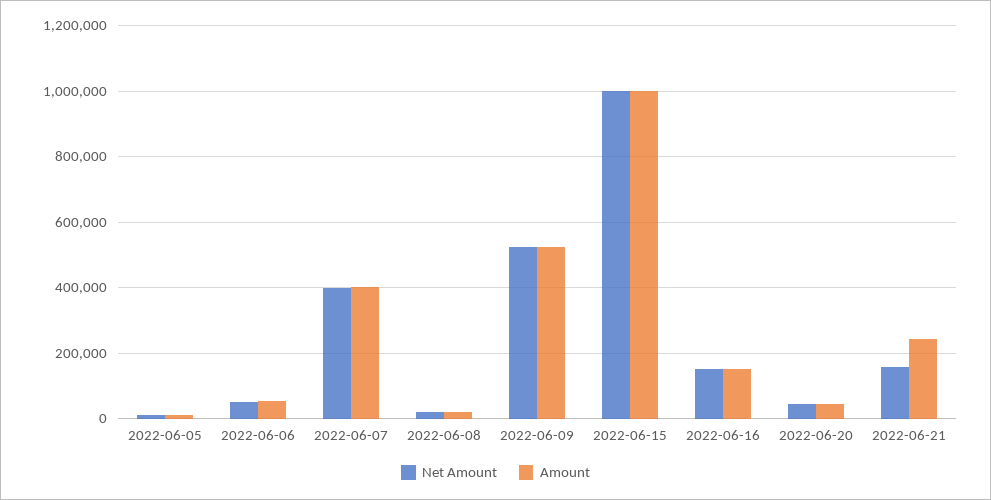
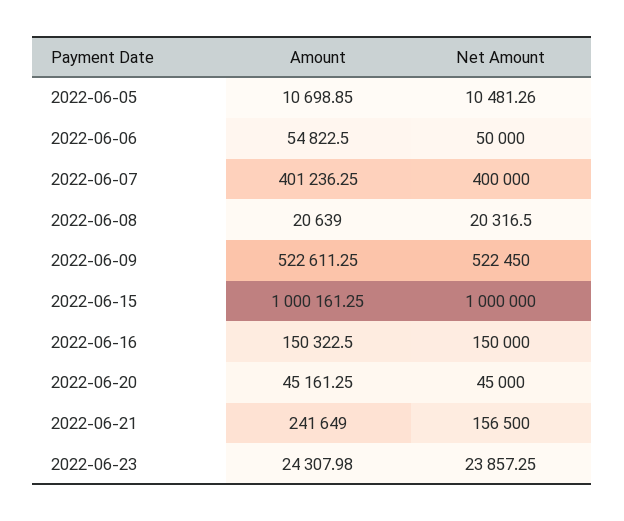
Amount, 2022-06-23: none -> 24307.98
Net Amount, 2022-06-23: none -> 23857.25

